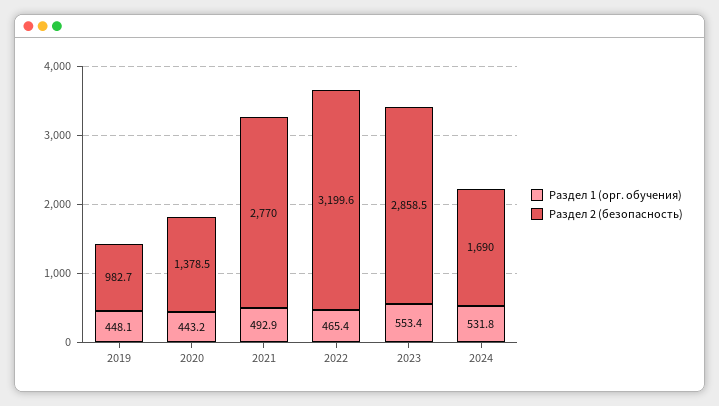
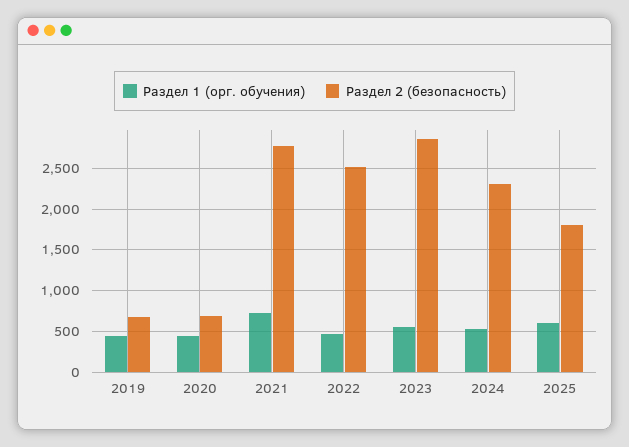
Раздел 2 (безопасность), 2019: 982.7 -> 700
Раздел 2 (безопасность), 2020: 1378.5 -> 700
Раздел 1 (орг. обучения), 2021: 492.9 -> 700
Раздел 2 (безопасность), 2022: 3199.6 -> 2500
Раздел 2 (безопасность), 2024: 1690 -> 2300
Раздел 1 (орг. обучения), 2025: none -> 600
Раздел 2 (безопасность), 2025: none -> 1800

